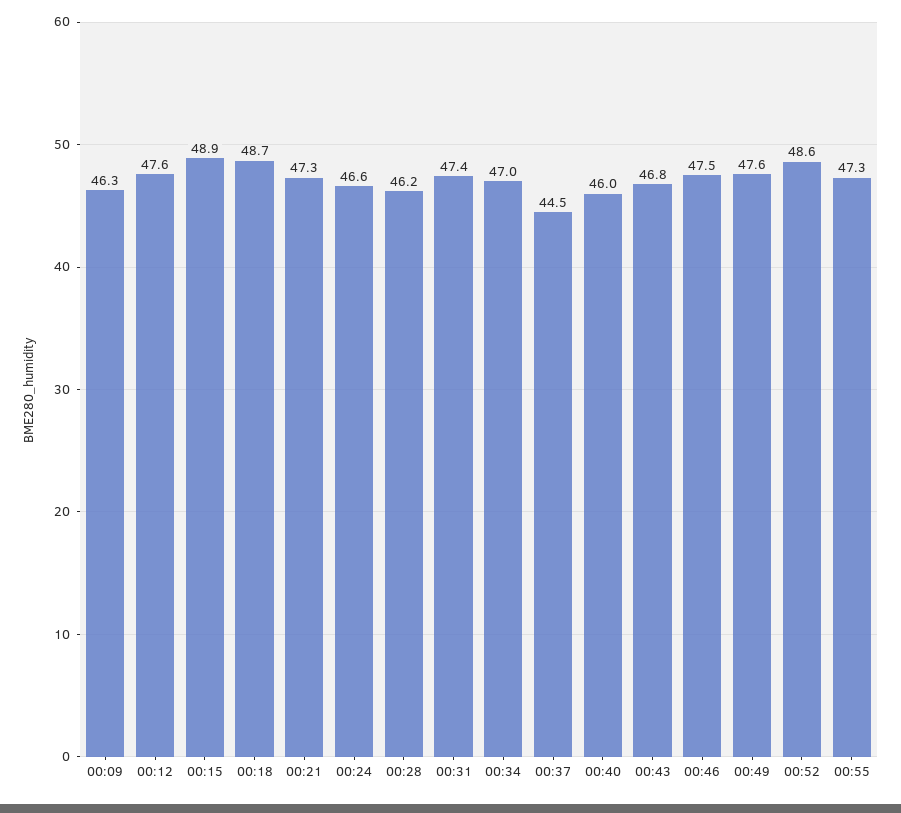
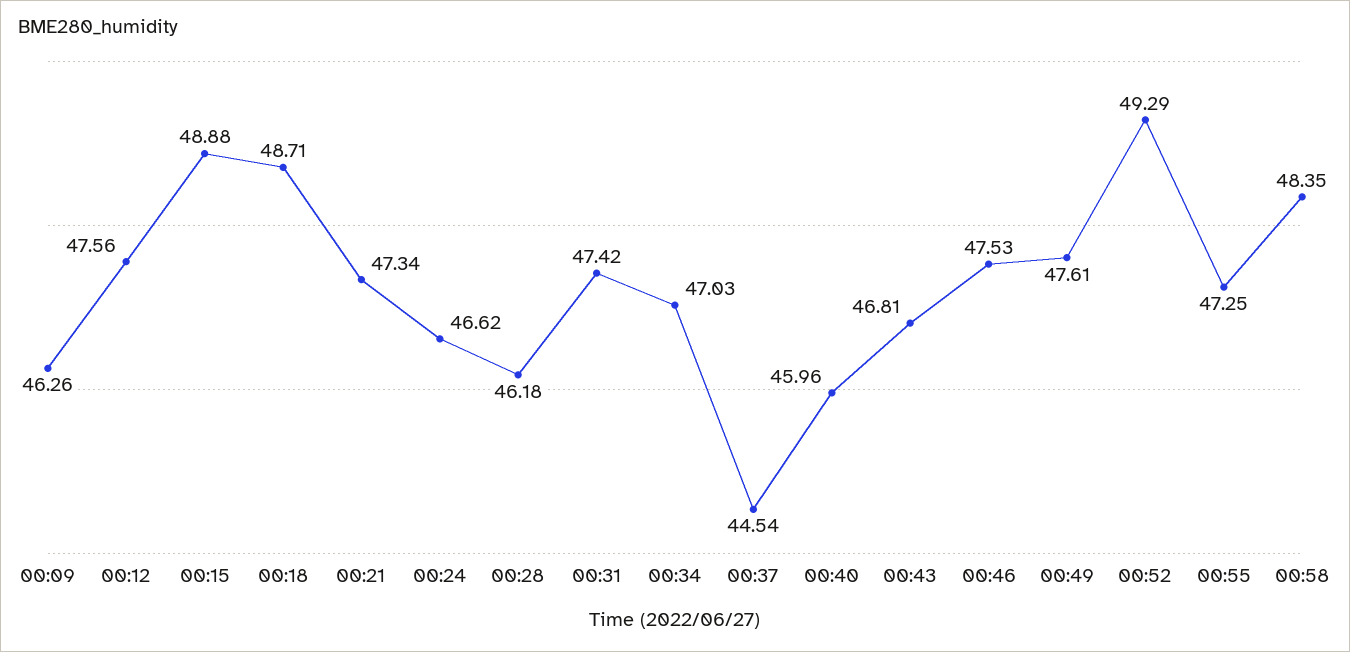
00:52: 48.6 -> 49.29
00:58: none -> 48.35

